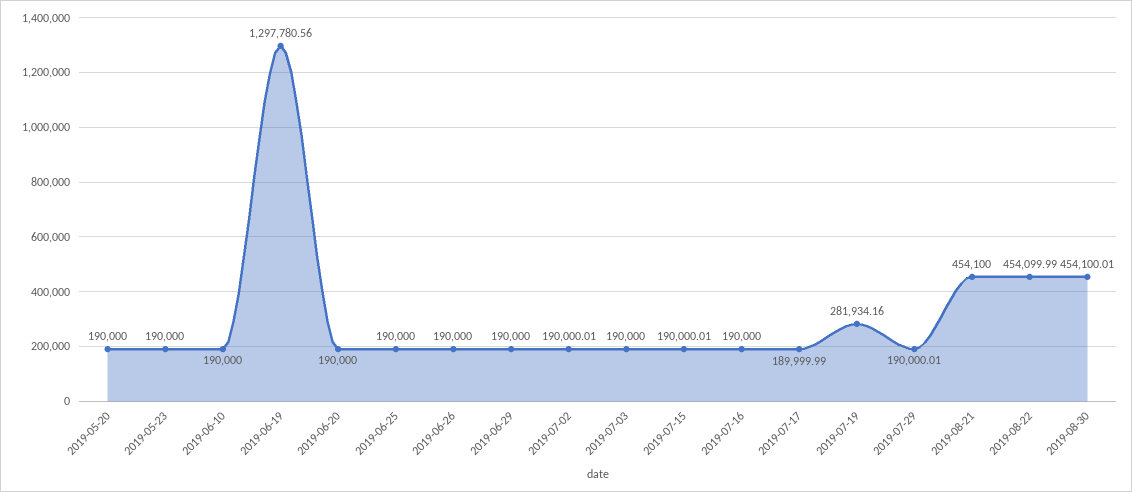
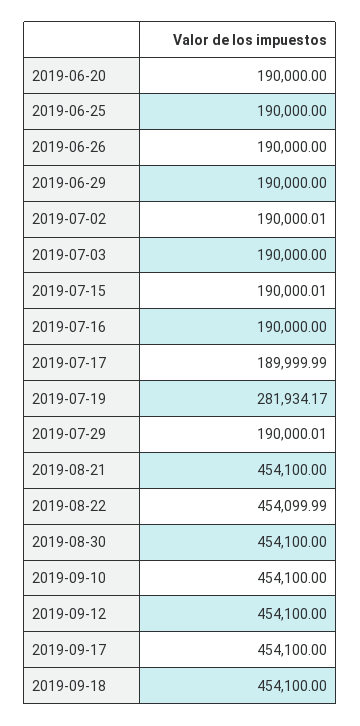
2019-05-20: 190000 -> none
2019-05-23: 190000 -> none
2019-06-10: 190000 -> none
2019-06-19: 1297780.56 -> none
2019-07-19: 281934.16 -> 281934.17
2019-08-30: 454100.01 -> 454100
2019-09-10: none -> 454100
2019-09-12: none -> 454100
2019-09-17: none -> 454100
2019-09-18: none -> 454100

